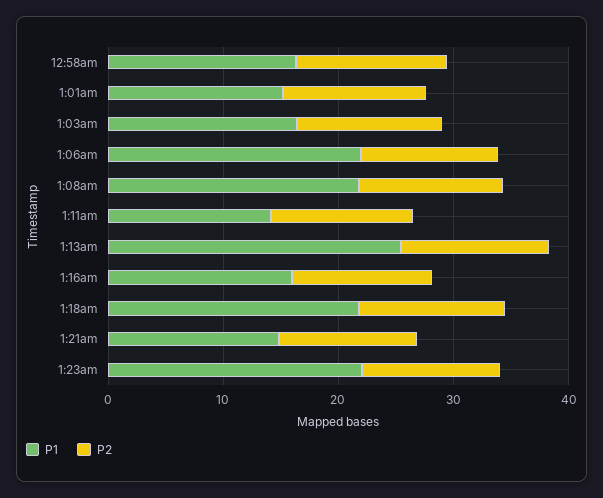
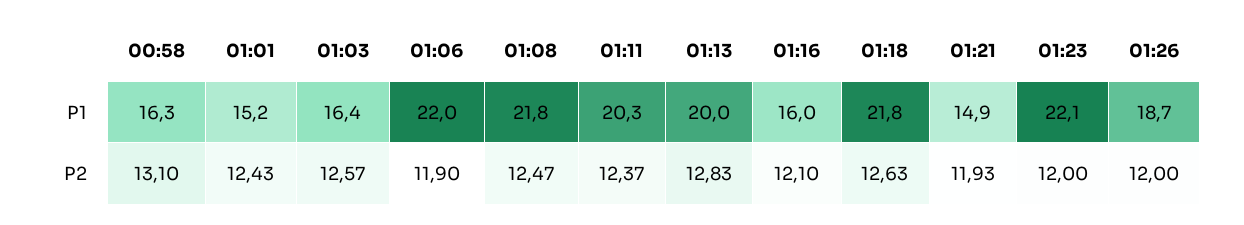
P1, 1:11am: 14 -> 20.3
P1, 1:13am: 26 -> 20
P1, 01:26: none -> 18.7
P2, 01:26: none -> 12

